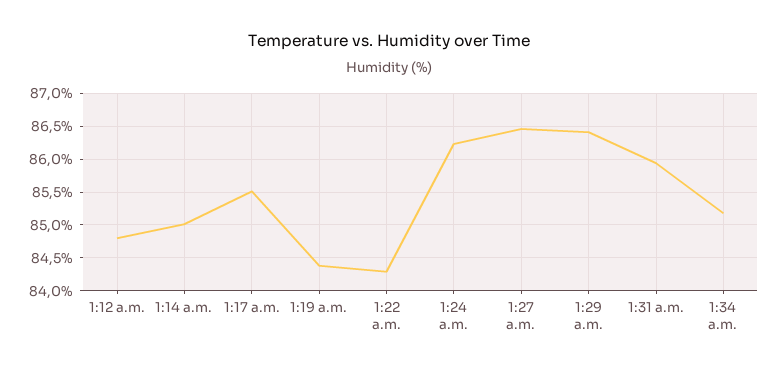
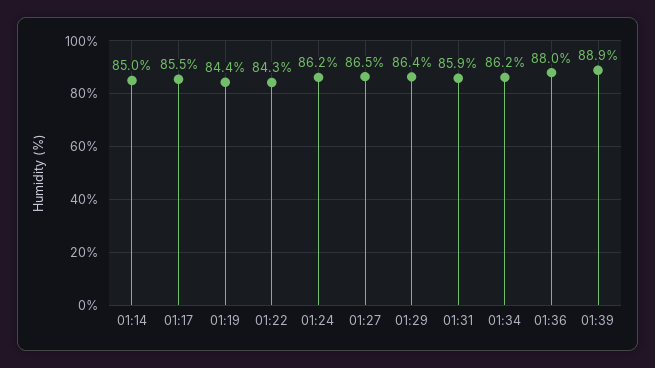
1:12 a.m.: 84.8 -> none
1:34 a.m.: 85.2 -> 86.2
01:36: none -> 88
01:39: none -> 88.9

